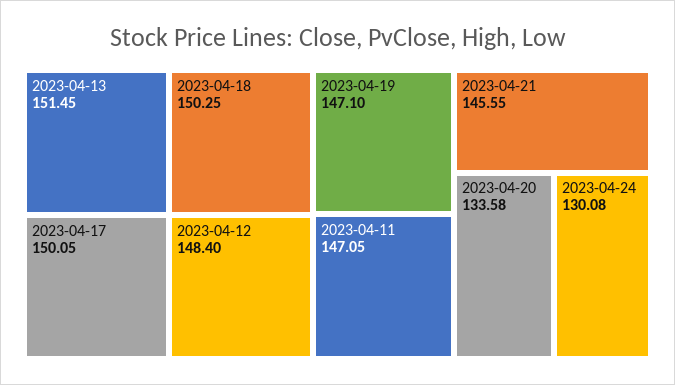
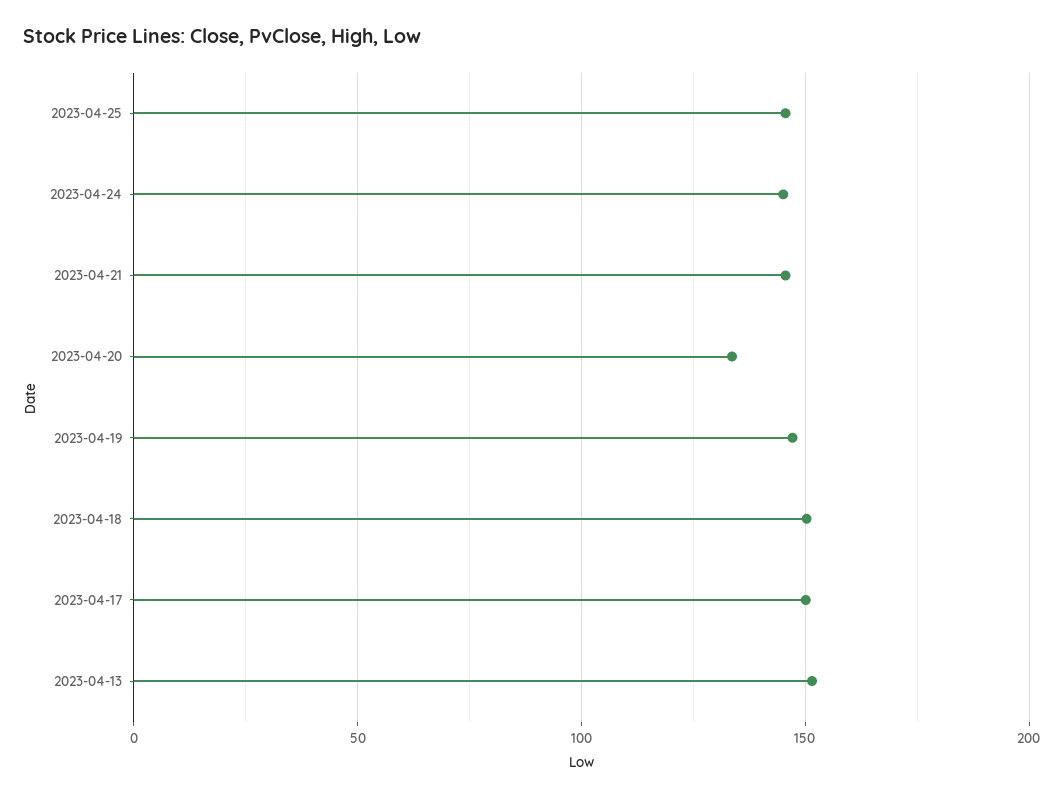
2023-04-12: 148.4 -> none
2023-04-11: 147.05 -> none
2023-04-24: 130.08 -> 145
2023-04-25: none -> 145

